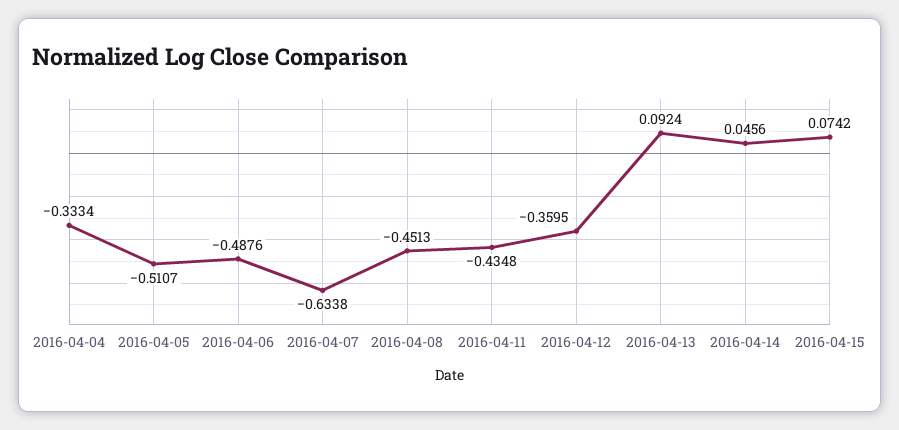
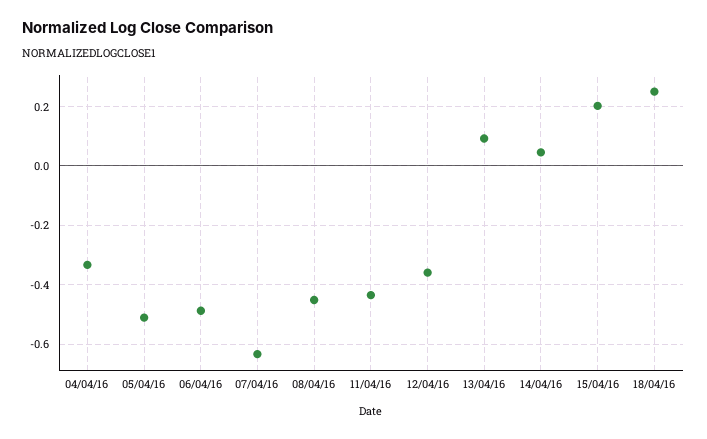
2016-04-15: 0.0742 -> 0.2
18/04/16: none -> 0.25

